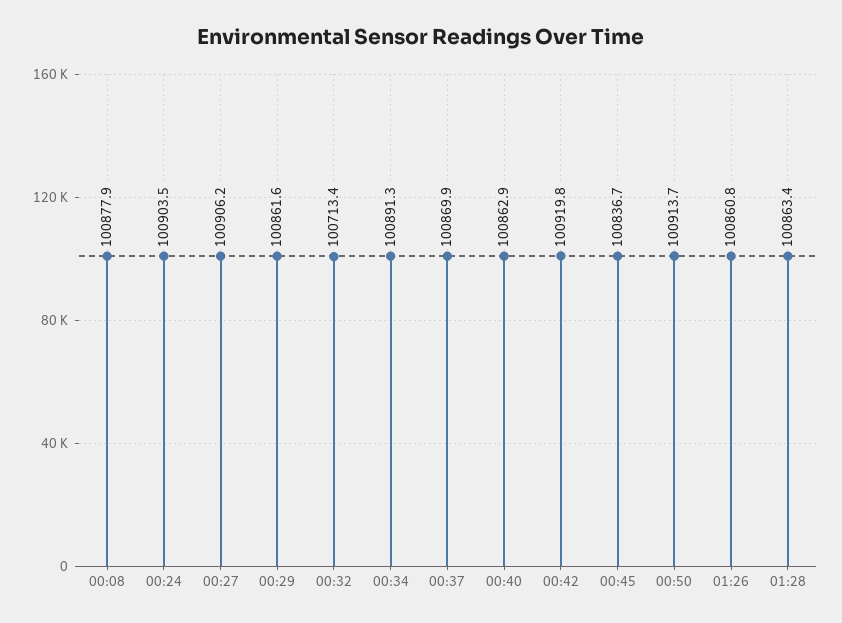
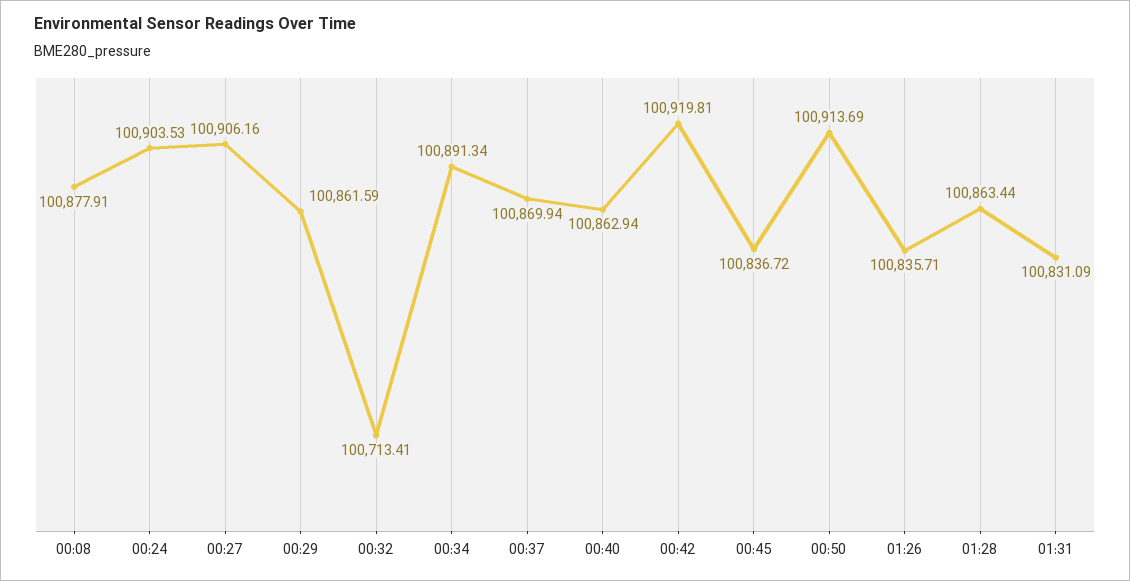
01:26: 100860.8 -> 100835.71
01:31: none -> 100831.09

